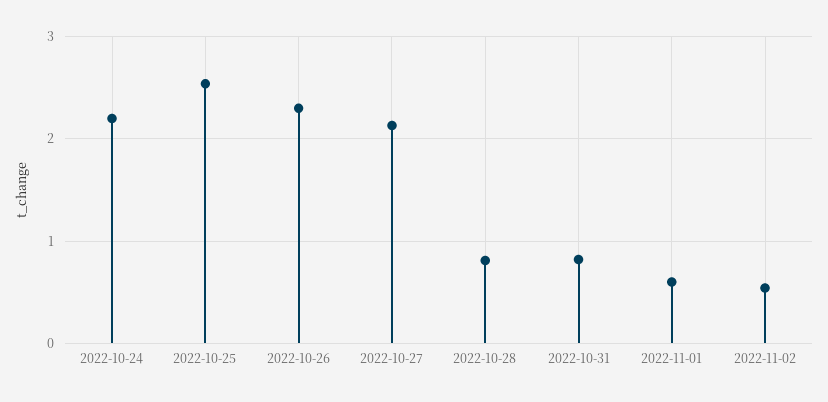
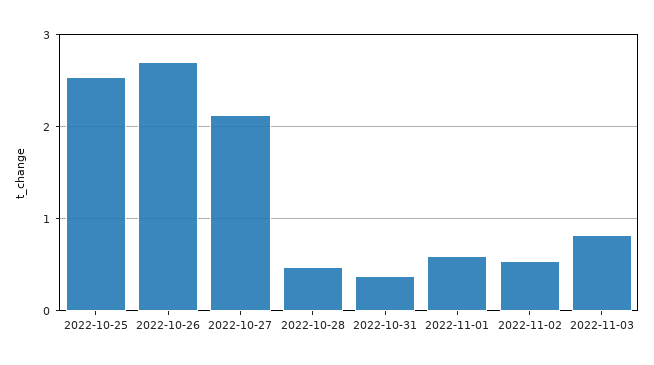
2022-10-24: 2.2 -> none
2022-10-26: 2.3 -> 2.7
2022-10-28: 0.8 -> 0.5
2022-10-31: 0.8 -> 0.4
2022-11-03: none -> 0.8

